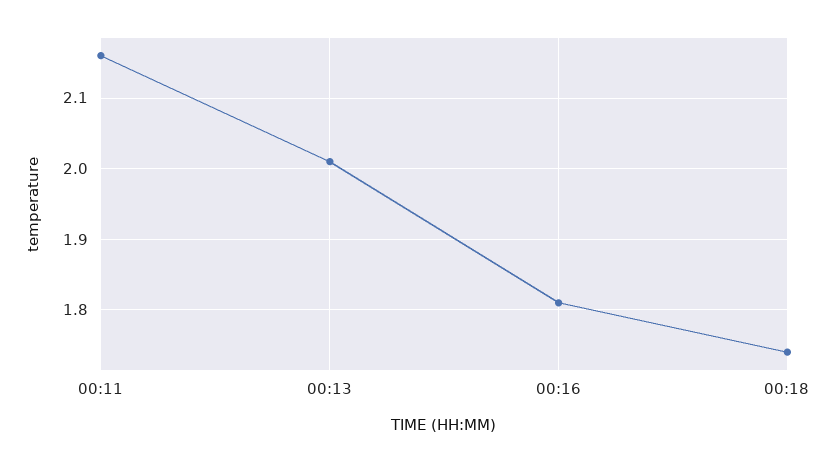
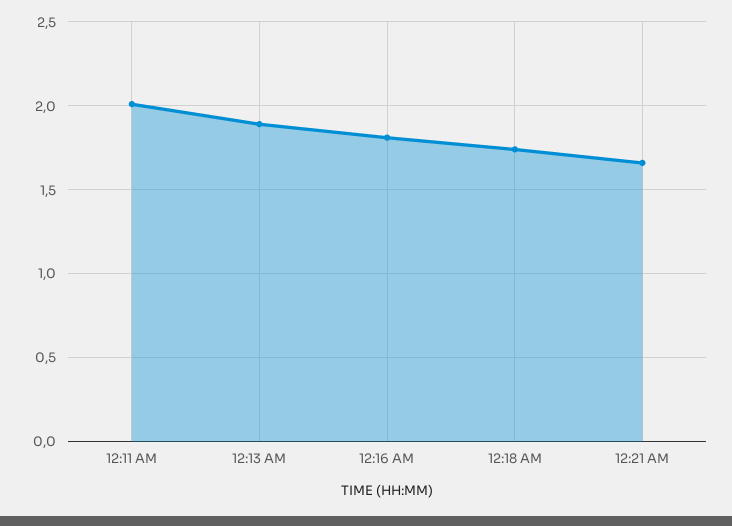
00:11: 2.16 -> 2
00:13: 2.01 -> 1.9
12:21 AM: none -> 1.65

